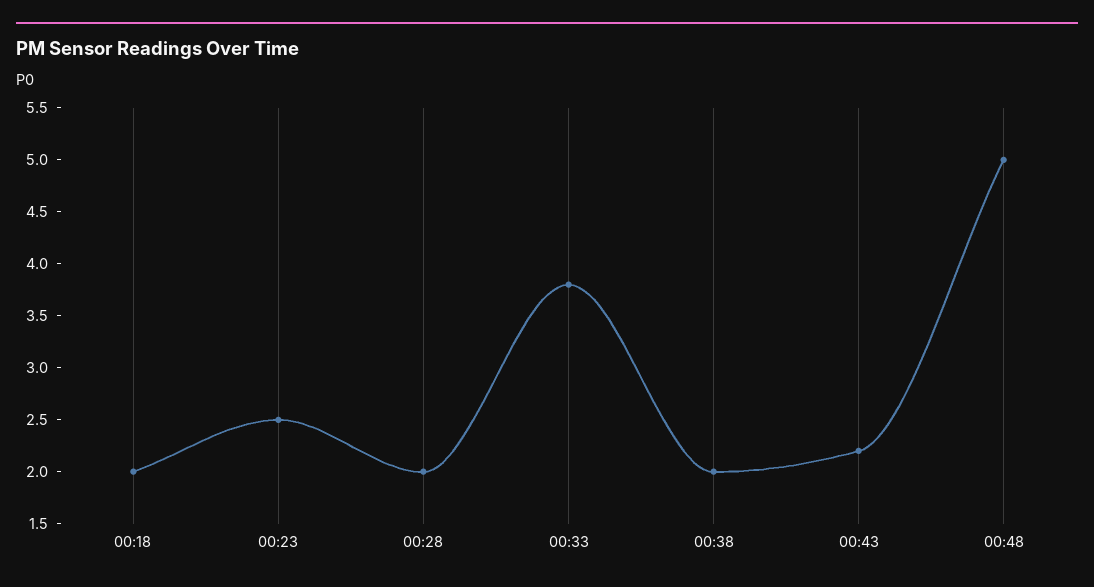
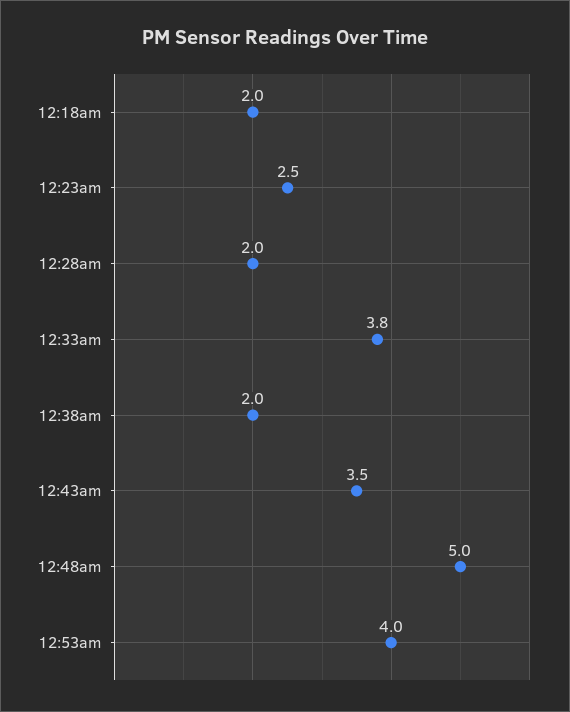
00:43: 2.2 -> 3.5
12:53am: none -> 4

